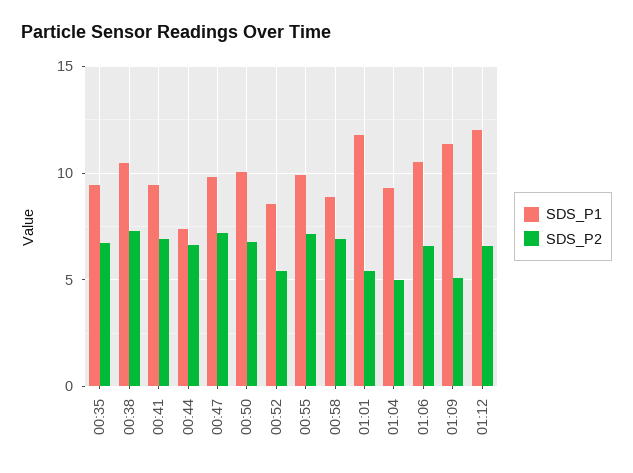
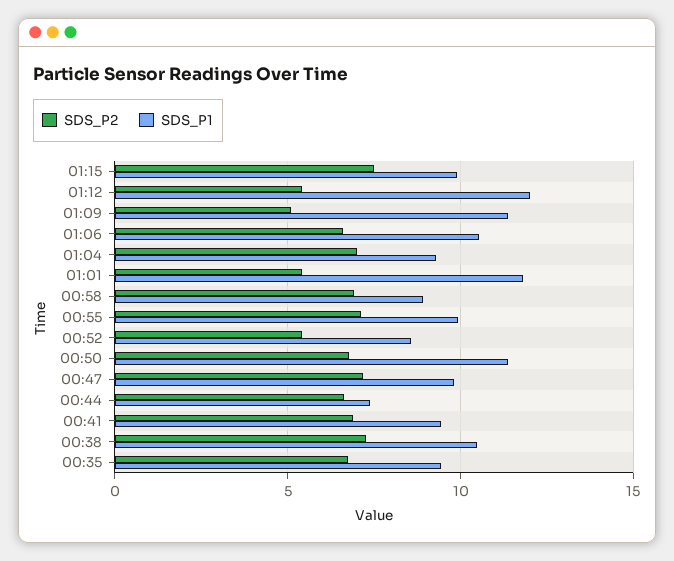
SDS_P1, 00:50: 10 -> 11.5
SDS_P2, 01:04: 5 -> 7
SDS_P2, 01:12: 6.5 -> 5.5
SDS_P2, 01:15: none -> 7.5
SDS_P1, 01:15: none -> 10

